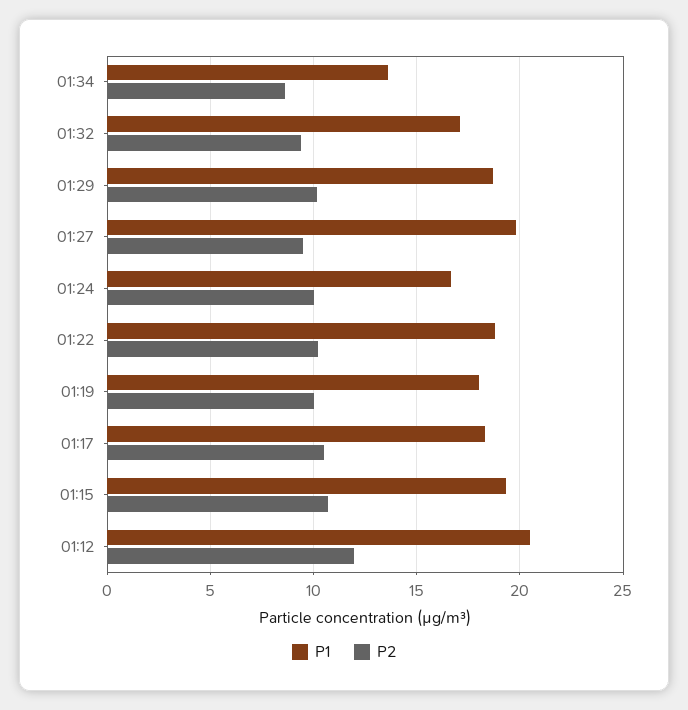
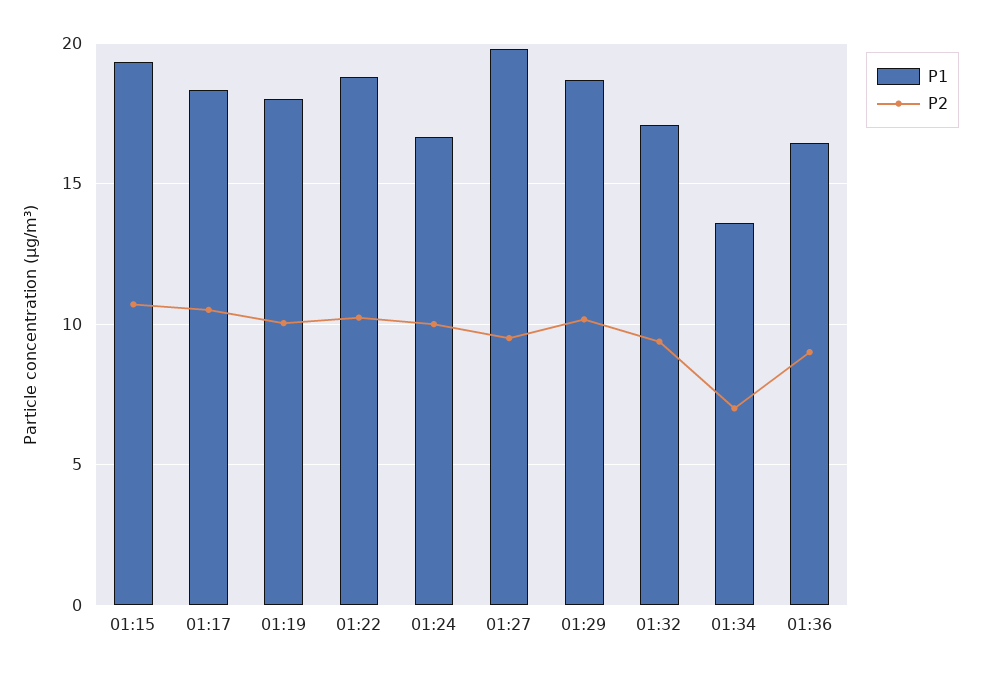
P2, 01:34: 8.5 -> 7
P1, 01:12: 20.5 -> none
P2, 01:12: 12 -> none
P1, 01:36: none -> 16.5
P2, 01:36: none -> 9

